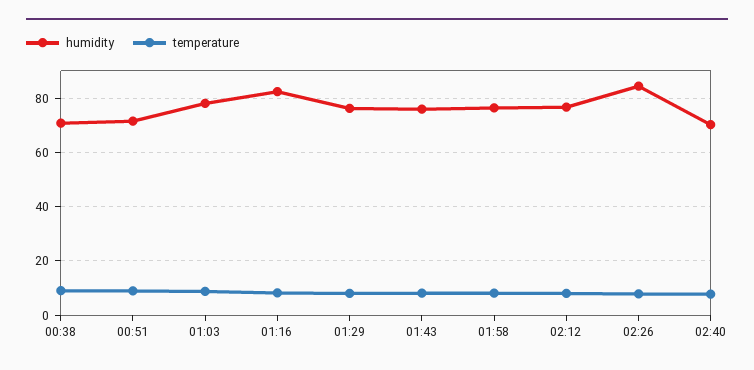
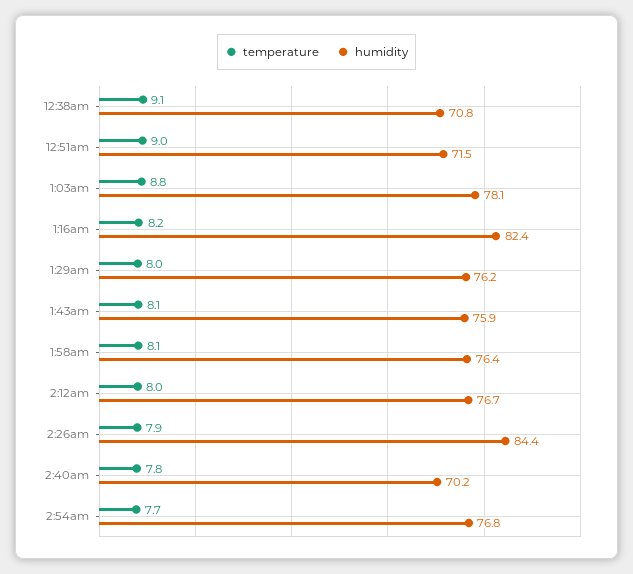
temperature, 2:54am: none -> 7.7
humidity, 2:54am: none -> 76.8

